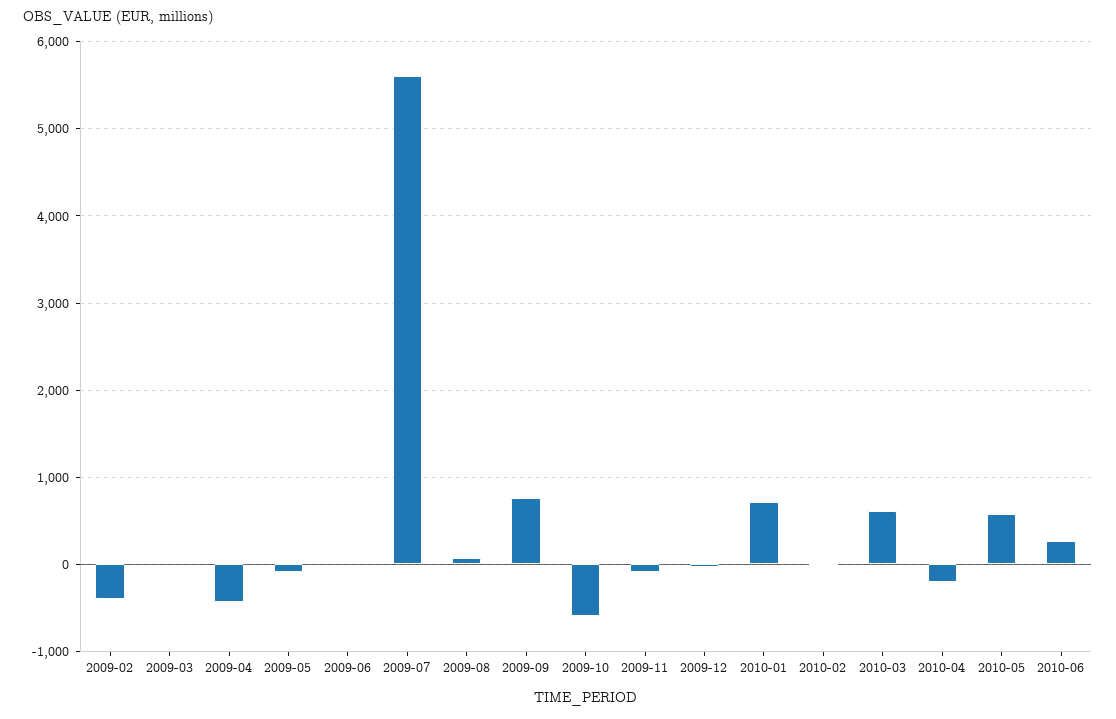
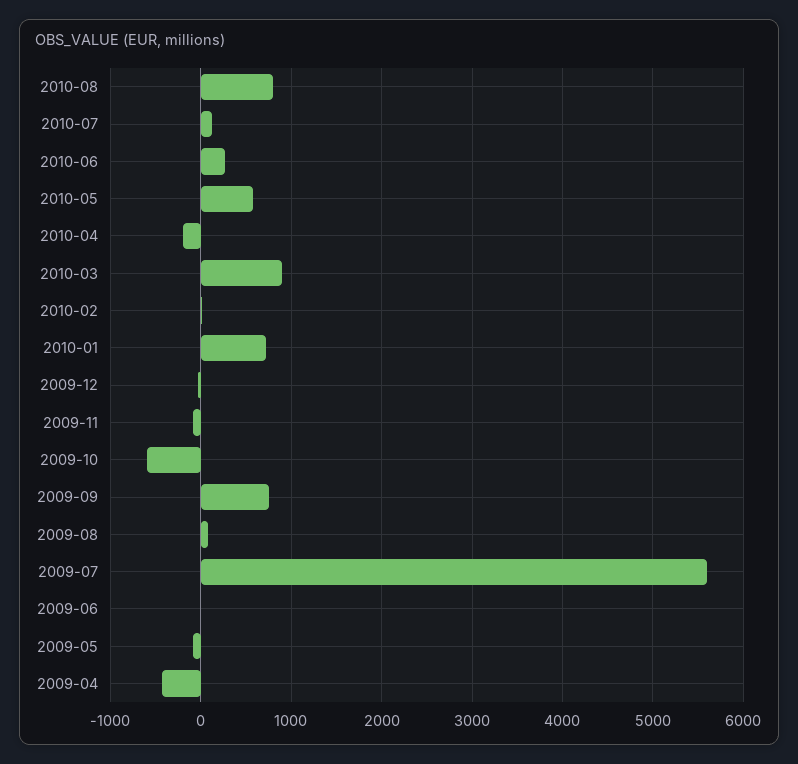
2009-02: -400 -> none
2009-03: 0 -> none
2010-03: 600 -> 900
2010-08: none -> 800
2010-07: none -> 100

